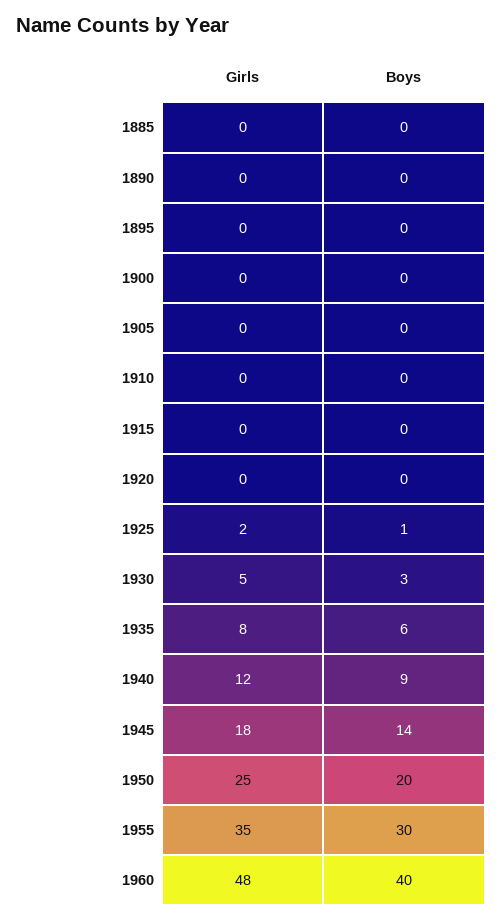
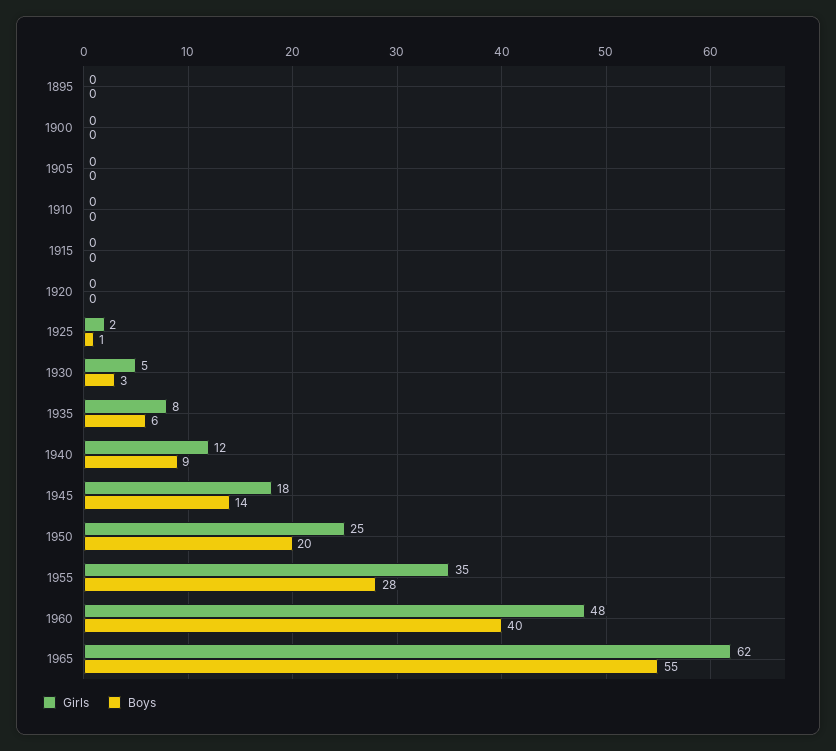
Girls, 1885: 0 -> none
Boys, 1885: 0 -> none
Girls, 1890: 0 -> none
Boys, 1890: 0 -> none
Boys, 1955: 30 -> 28
Girls, 1965: none -> 62
Boys, 1965: none -> 55

